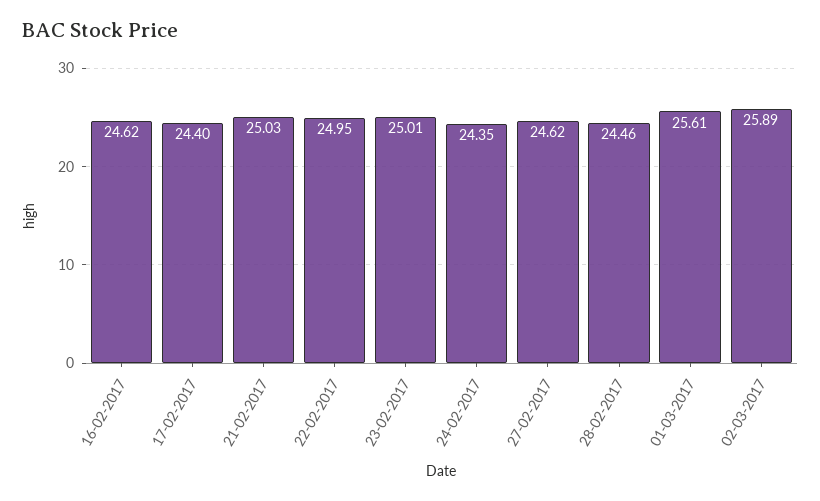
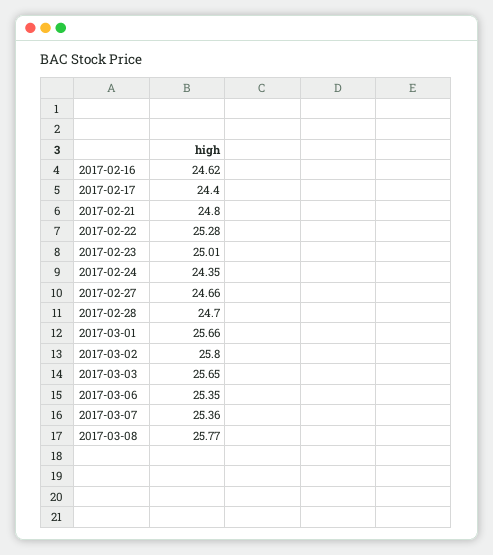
21-02-2017: 25.03 -> 24.8
22-02-2017: 24.95 -> 25.28
27-02-2017: 24.62 -> 24.66
28-02-2017: 24.46 -> 24.7
01-03-2017: 25.61 -> 25.66
02-03-2017: 25.89 -> 25.8
2017-03-03: none -> 25.65
2017-03-06: none -> 25.35
2017-03-07: none -> 25.36
2017-03-08: none -> 25.77

